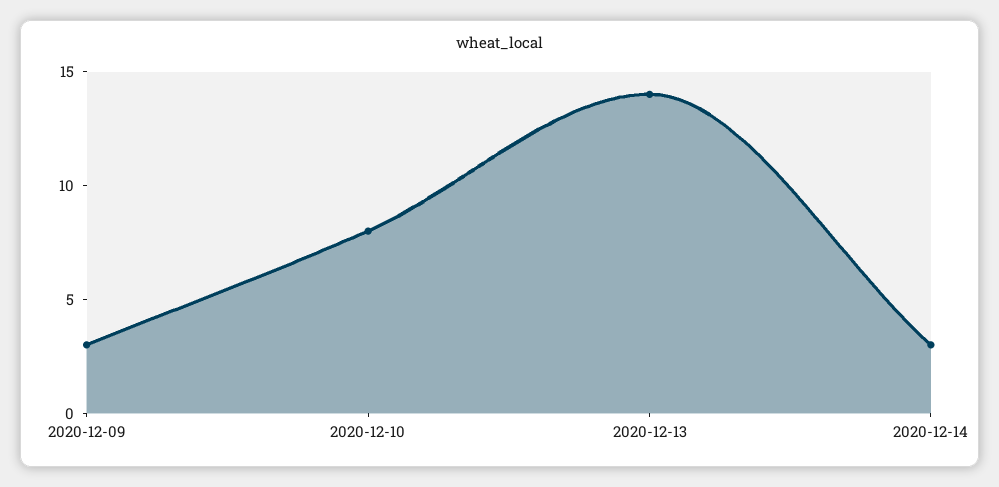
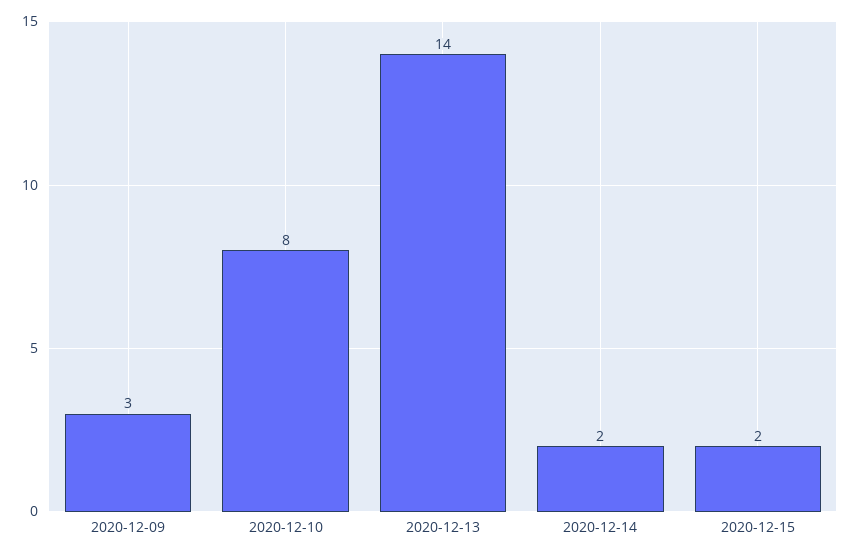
2020-12-14: 3 -> 2
2020-12-15: none -> 2

